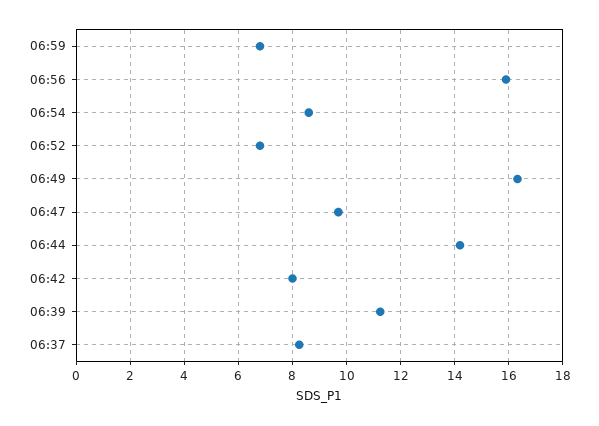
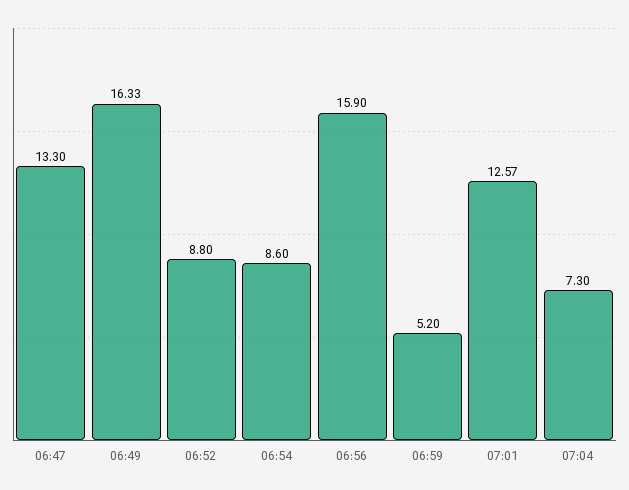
06:59: 6.75 -> 5.2
06:52: 6.75 -> 8.8
06:47: 9.75 -> 13.3
06:44: 14.25 -> none
06:42: 8 -> none
06:39: 11.25 -> none
06:37: 8.25 -> none
07:01: none -> 12.57
07:04: none -> 7.3

